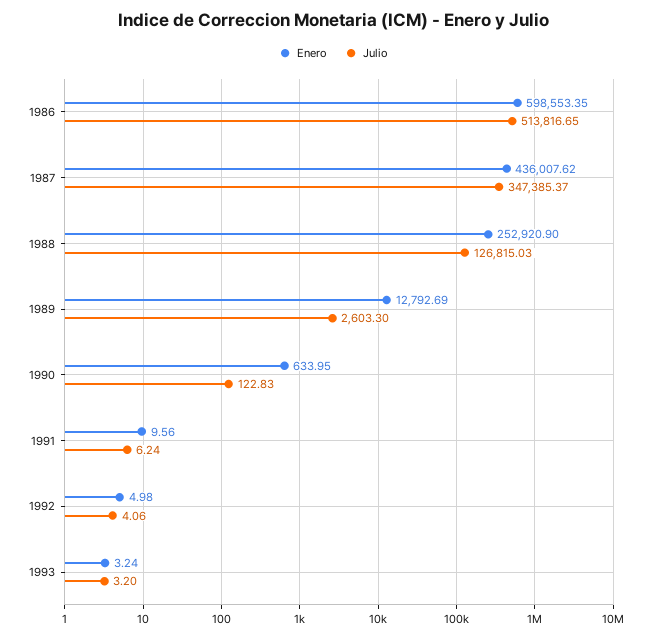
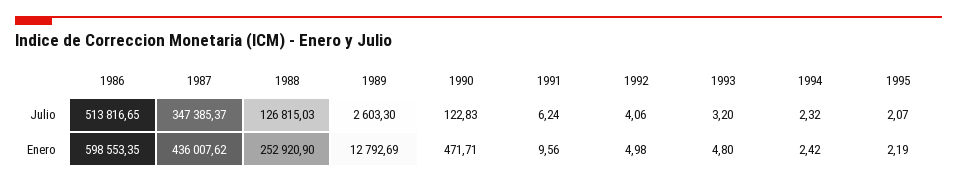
Enero, 1990: 633.95 -> 471.71
Enero, 1993: 3.24 -> 4.8
Julio, 1994: none -> 2.32
Julio, 1995: none -> 2.07
Enero, 1994: none -> 2.42
Enero, 1995: none -> 2.19

